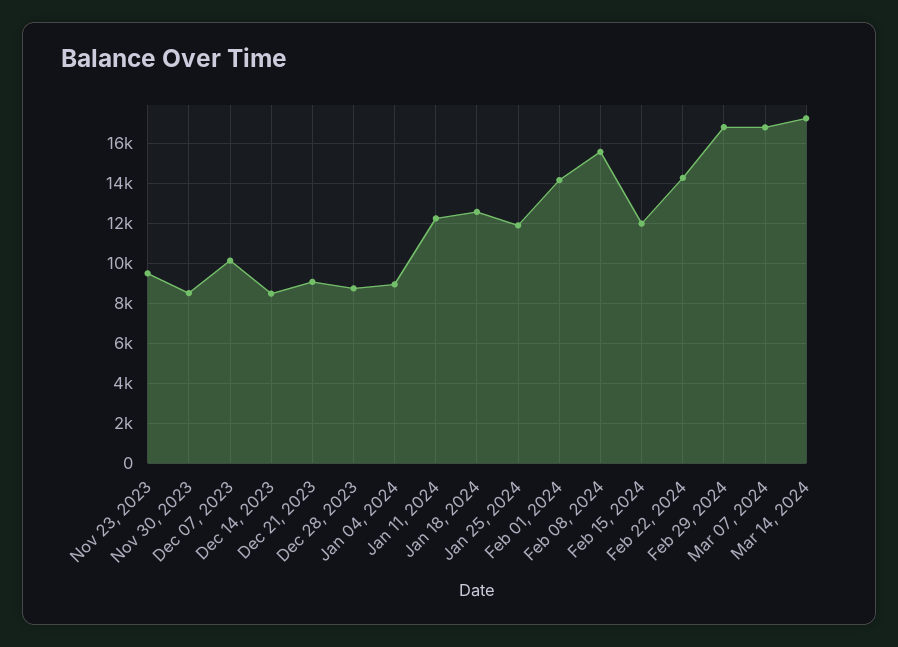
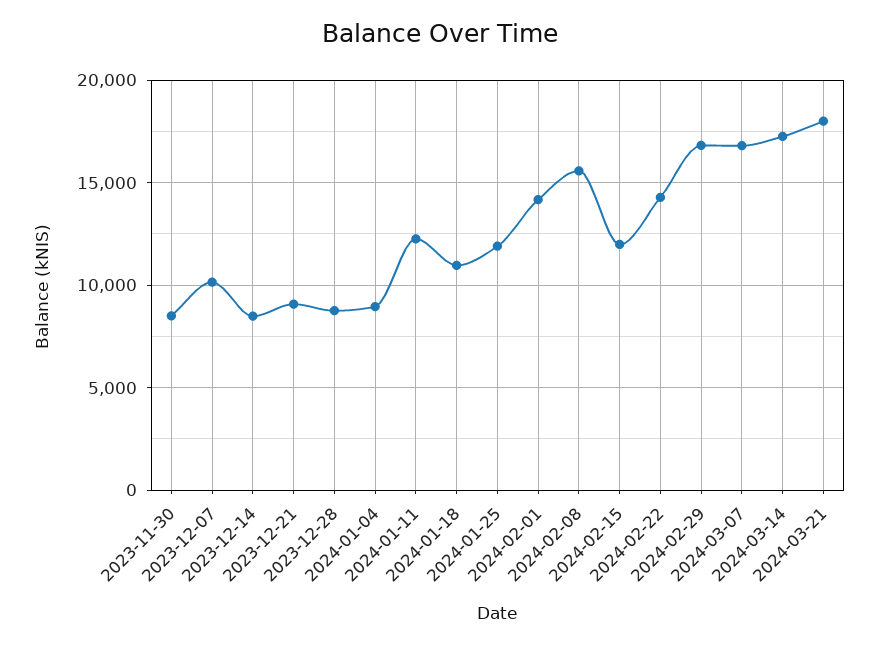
Nov 23, 2023: 9500 -> none
Jan 18, 2024: 12500 -> 11000
2024-03-21: none -> 18000

